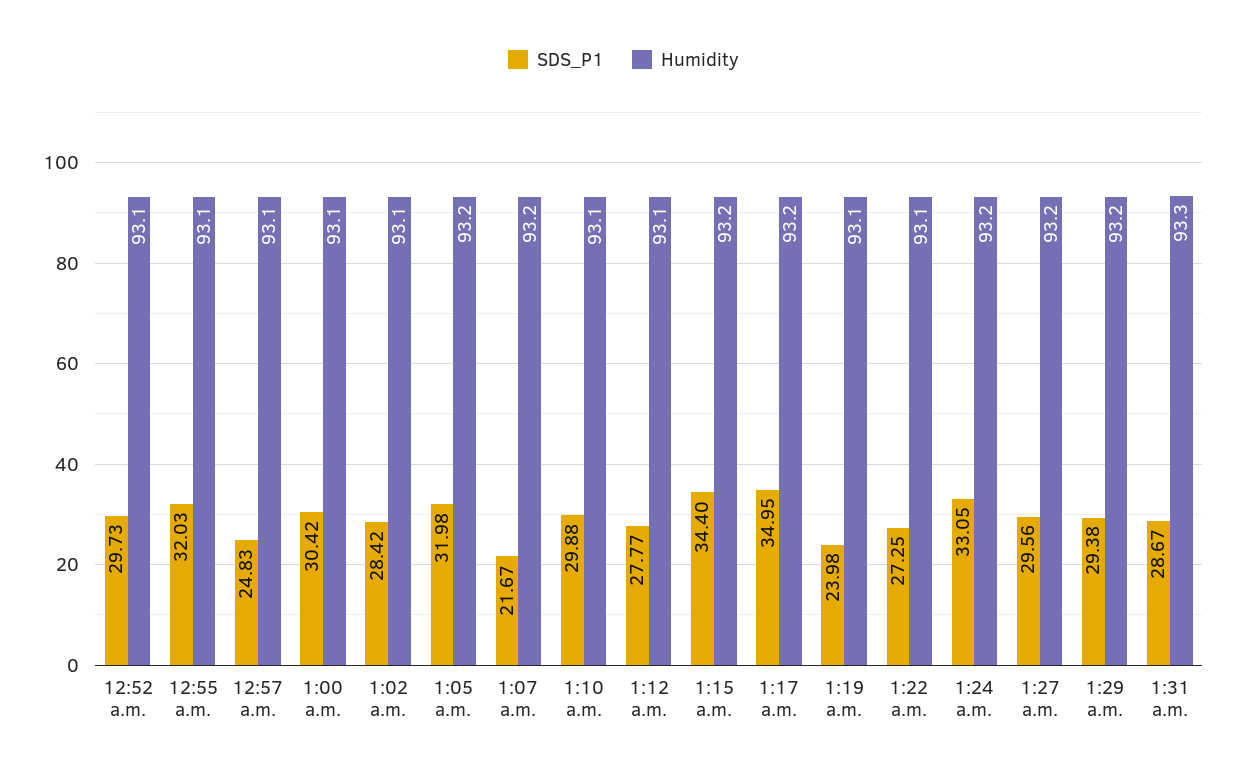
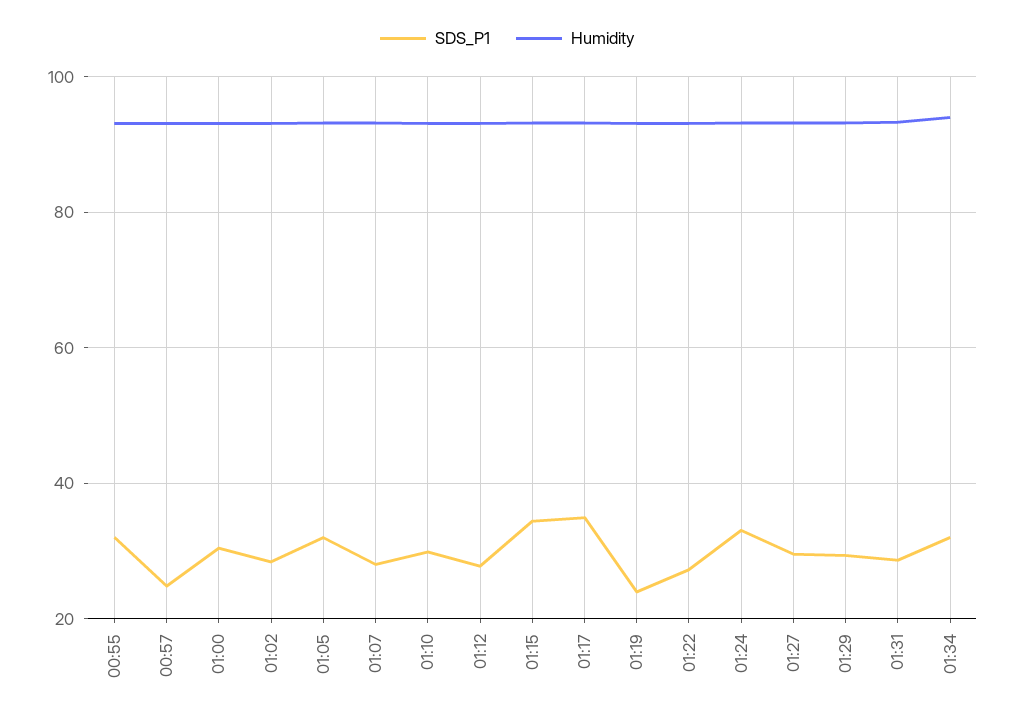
SDS_P1, 12:52 a.m.: 29.73 -> none
Humidity, 12:52 a.m.: 93.1 -> none
SDS_P1, 1:07 a.m.: 21.67 -> 28
SDS_P1, 01:34: none -> 32
Humidity, 01:34: none -> 94

